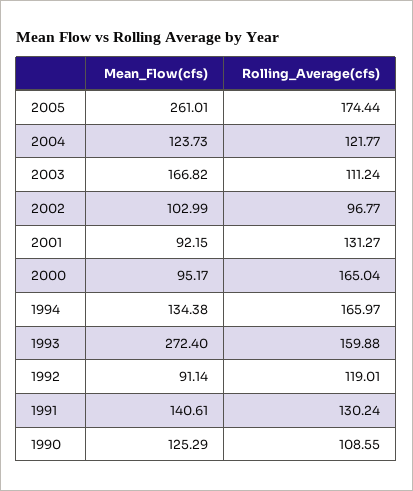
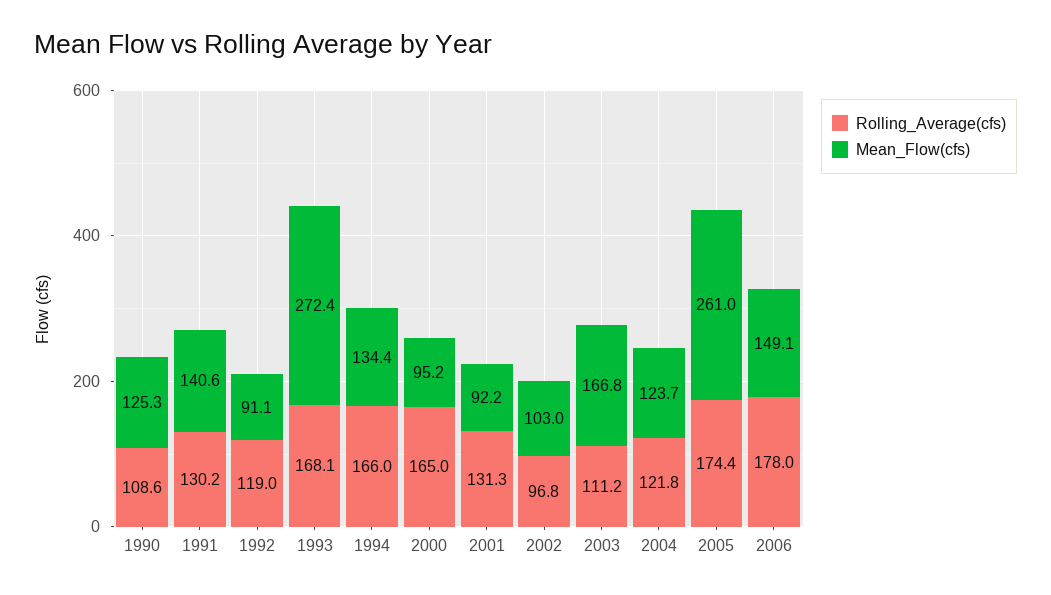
Rolling_Average(cfs), 1993: 159.88 -> 168.1
Rolling_Average(cfs), 2006: none -> 178
Mean_Flow(cfs), 2006: none -> 149.1

